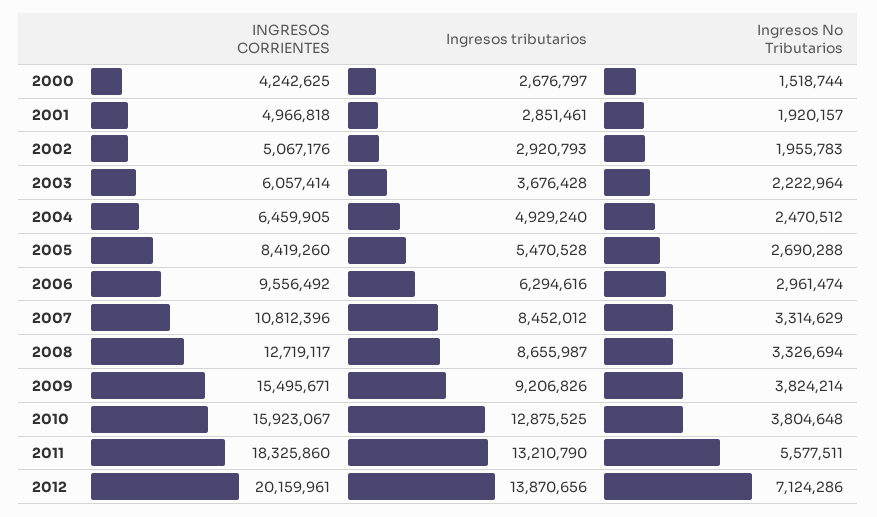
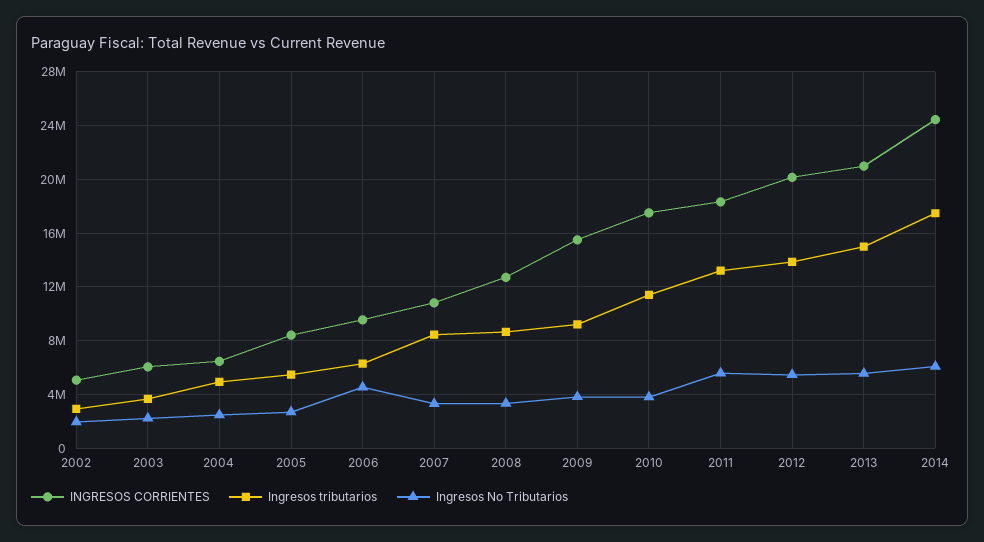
INGRESOS CORRIENTES, 2000: 4242625 -> none
Ingresos tributarios, 2000: 2676797 -> none
Ingresos No Tributarios, 2000: 1518744 -> none
INGRESOS CORRIENTES, 2001: 4966818 -> none
Ingresos tributarios, 2001: 2851461 -> none
Ingresos No Tributarios, 2001: 1920157 -> none
Ingresos No Tributarios, 2006: 2961474 -> 4500000
INGRESOS CORRIENTES, 2010: 15923067 -> 17500000
Ingresos tributarios, 2010: 12875525 -> 11500000
Ingresos No Tributarios, 2012: 7124286 -> 5500000
INGRESOS CORRIENTES, 2013: none -> 21000000
Ingresos tributarios, 2013: none -> 15000000
Ingresos No Tributarios, 2013: none -> 5500000
INGRESOS CORRIENTES, 2014: none -> 24500000
Ingresos tributarios, 2014: none -> 17500000
Ingresos No Tributarios, 2014: none -> 6000000

